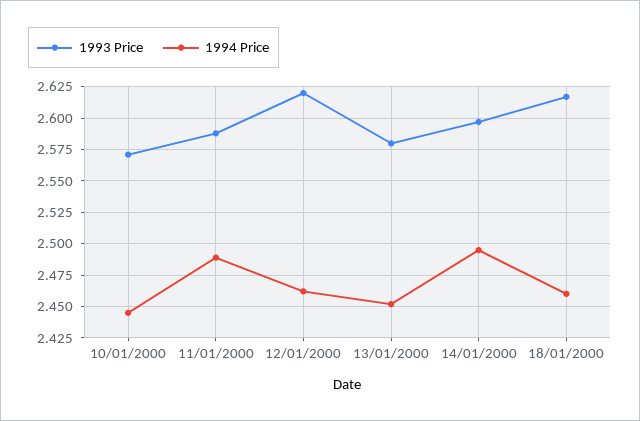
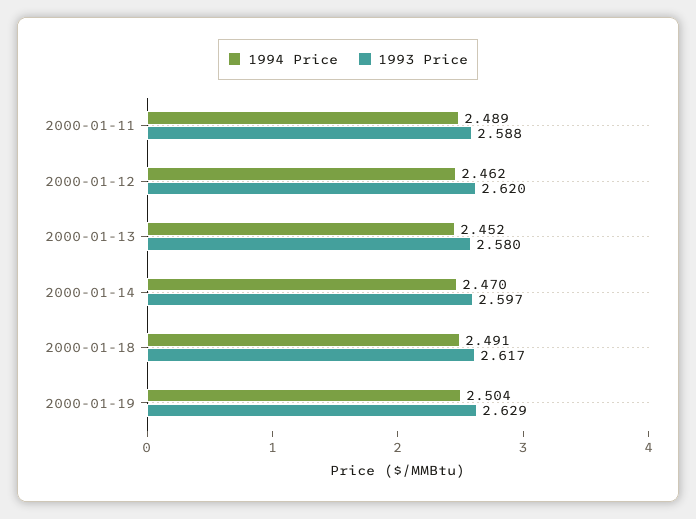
1993 Price, 10/01/2000: 2.57 -> none
1994 Price, 10/01/2000: 2.445 -> none
1994 Price, 14/01/2000: 2.495 -> 2.47
1994 Price, 18/01/2000: 2.46 -> 2.491
1994 Price, 2000-01-19: none -> 2.504
1993 Price, 2000-01-19: none -> 2.629

